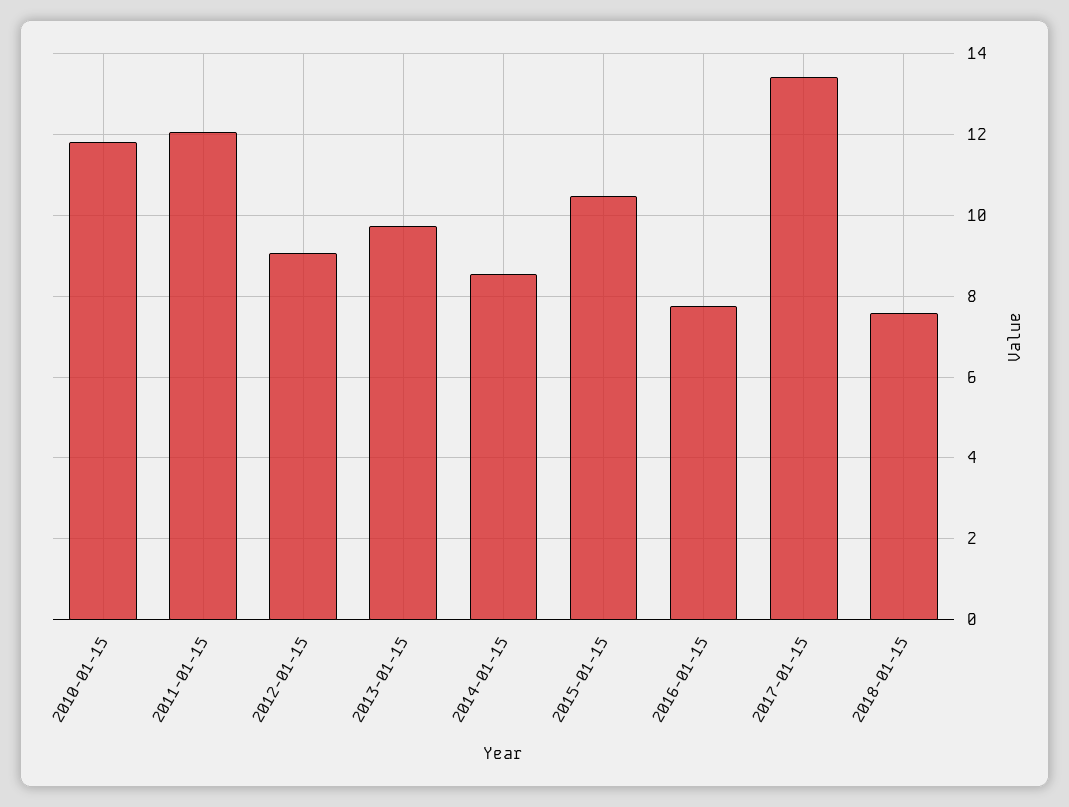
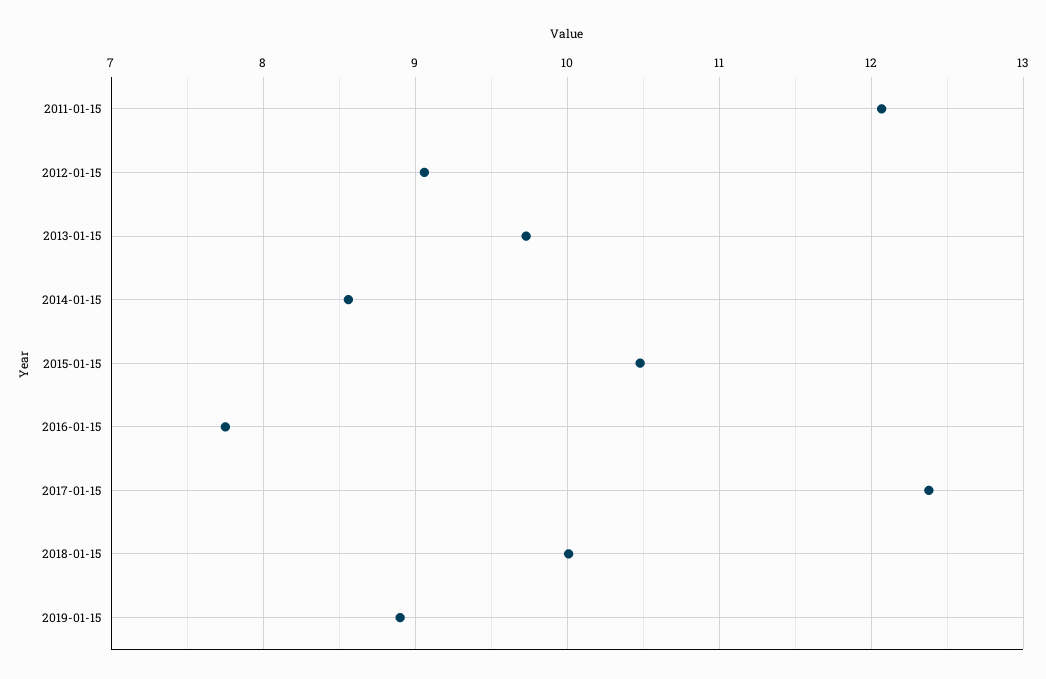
2010-01-15: 11.8 -> none
2017-01-15: 13.4 -> 12.4
2018-01-15: 7.6 -> 10
2019-01-15: none -> 8.9

